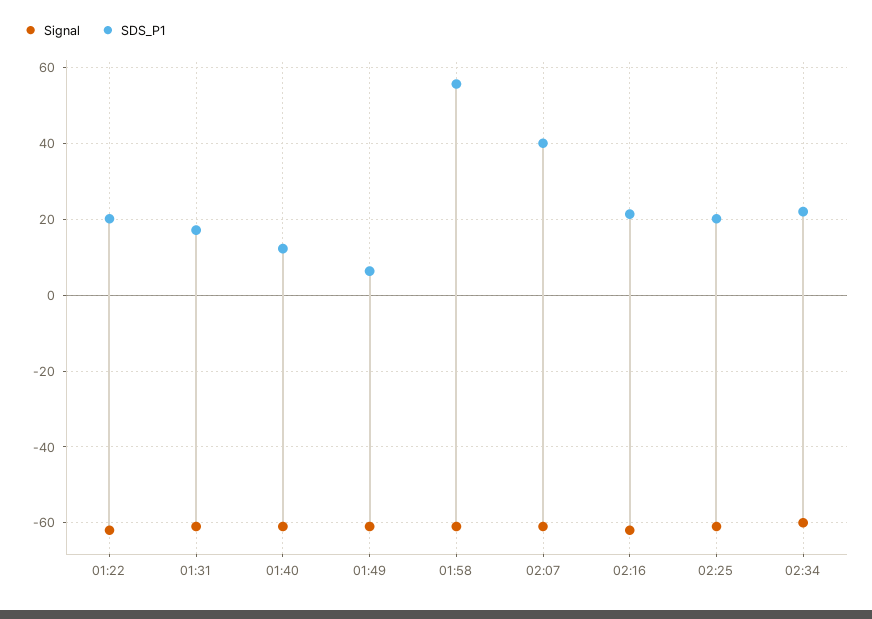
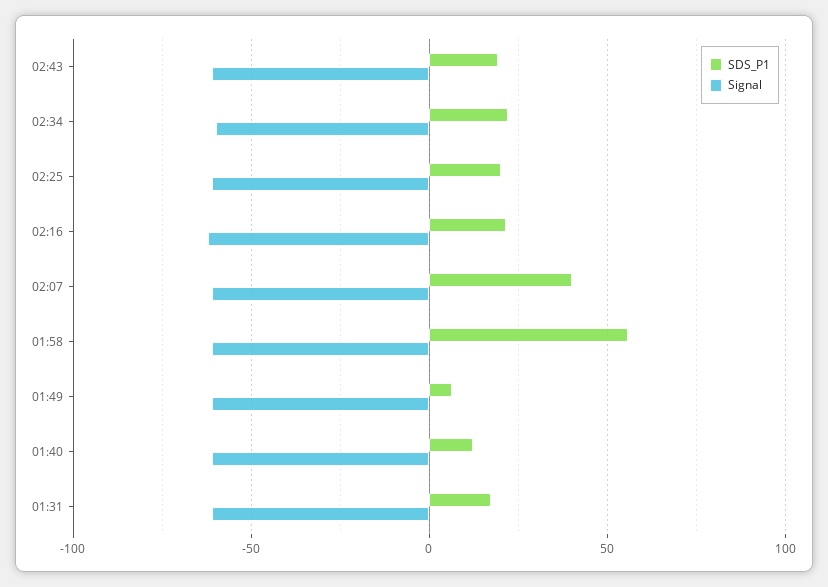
Signal, 01:22: -62 -> none
SDS_P1, 01:22: 20 -> none
SDS_P1, 02:43: none -> 20
Signal, 02:43: none -> -60

